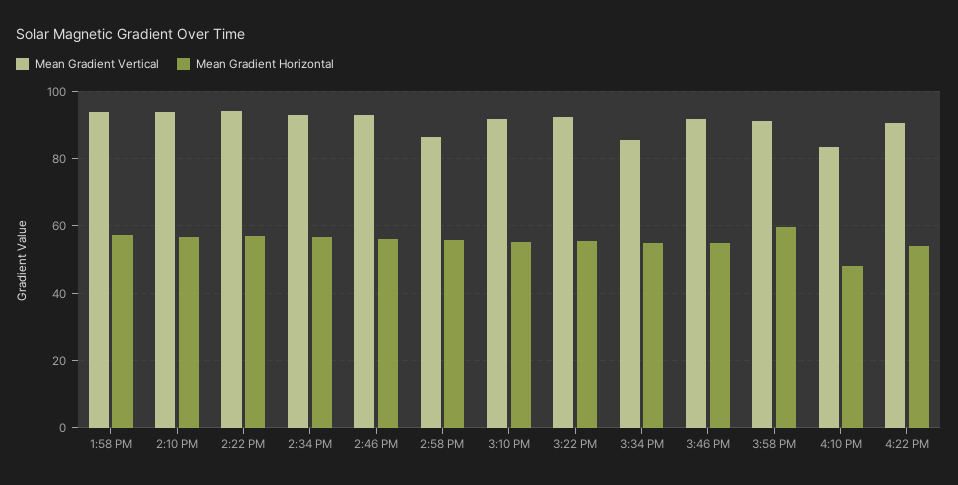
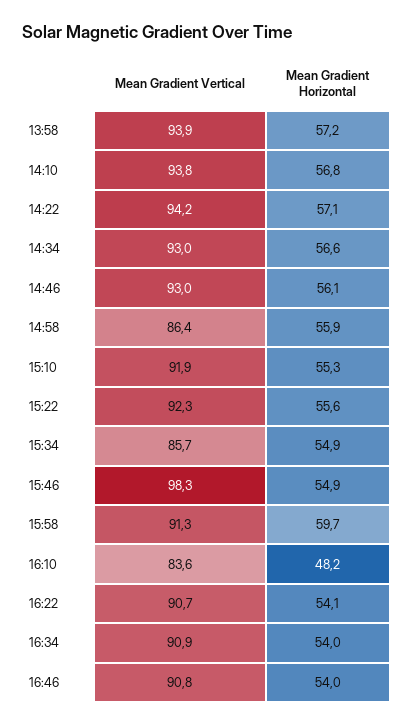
Mean Gradient Vertical, 3:46 PM: 92 -> 98.3
Mean Gradient Vertical, 16:34: none -> 90.9
Mean Gradient Horizontal, 16:34: none -> 54
Mean Gradient Vertical, 16:46: none -> 90.8
Mean Gradient Horizontal, 16:46: none -> 54

